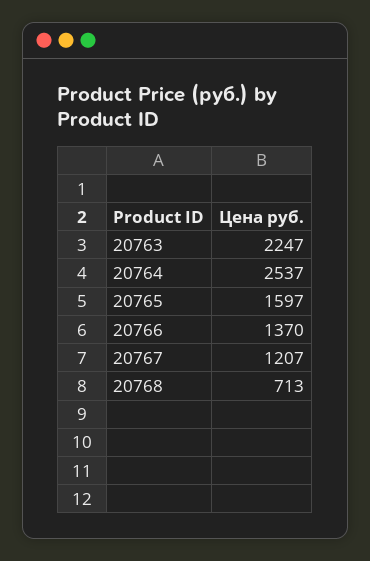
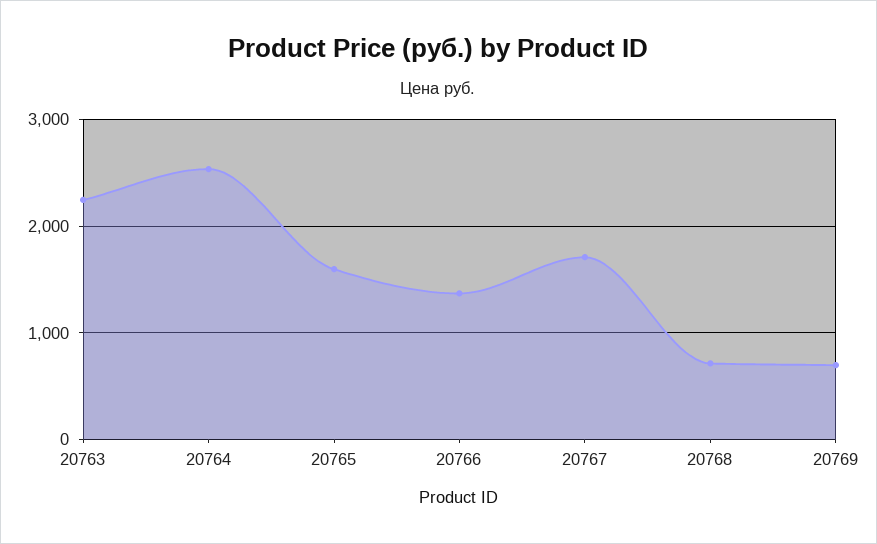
20767: 1207 -> 1700
20769: none -> 700

